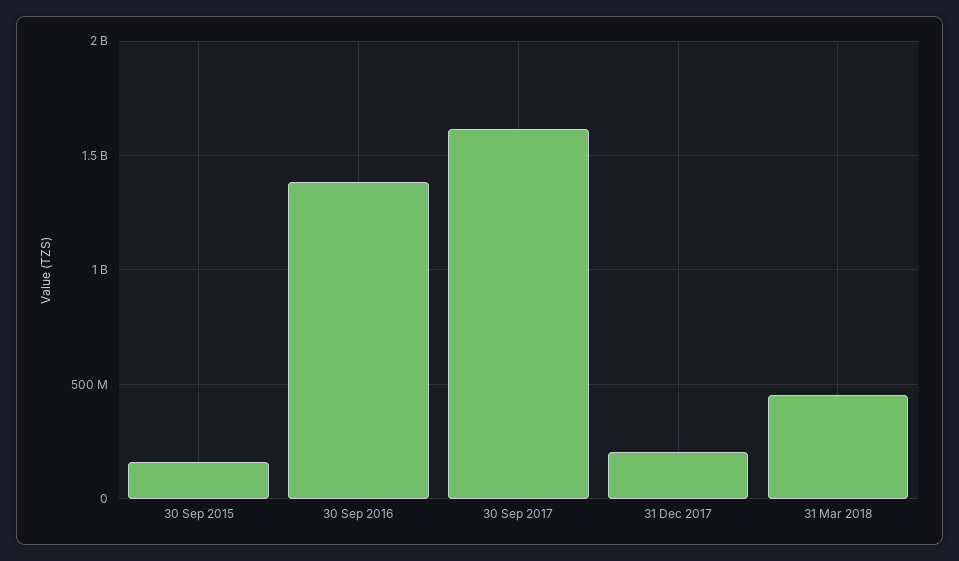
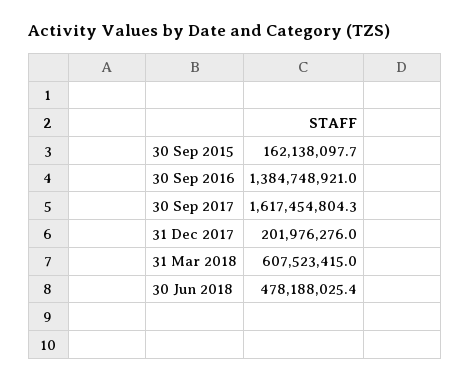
31 Mar 2018: 450000000 -> 607523415
30 Jun 2018: none -> 478188025.4

